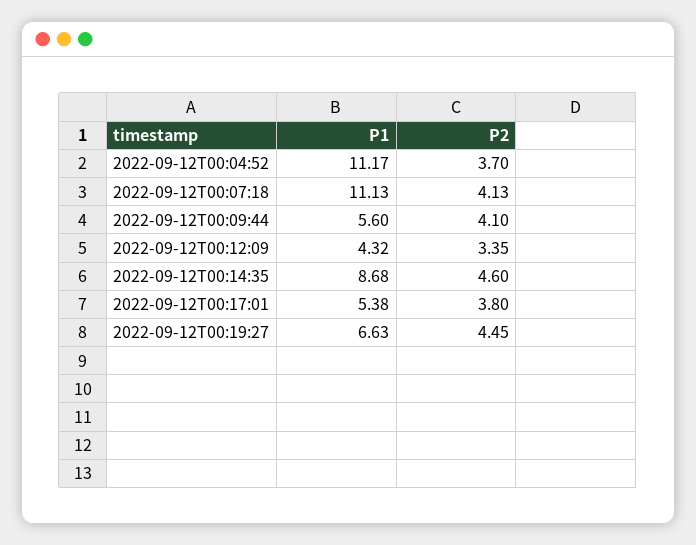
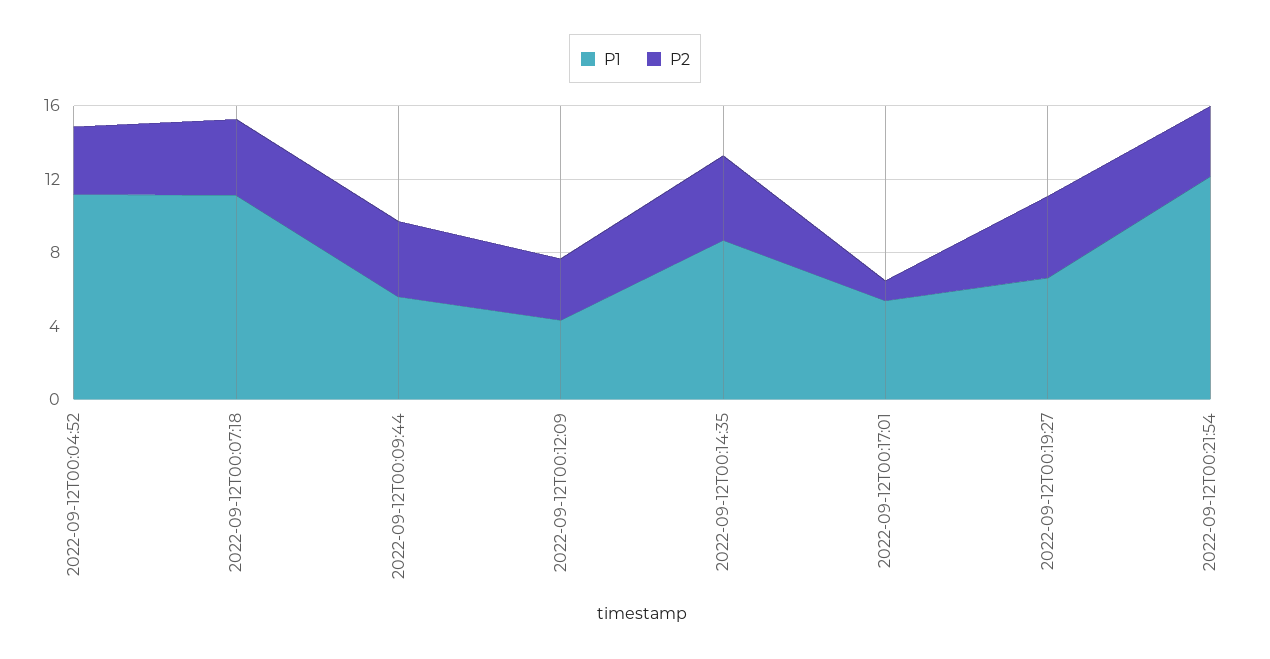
P2, 2022-09-12T00:17:01: 3.8 -> 1
P1, 2022-09-12T00:21:54: none -> 12
P2, 2022-09-12T00:21:54: none -> 4

